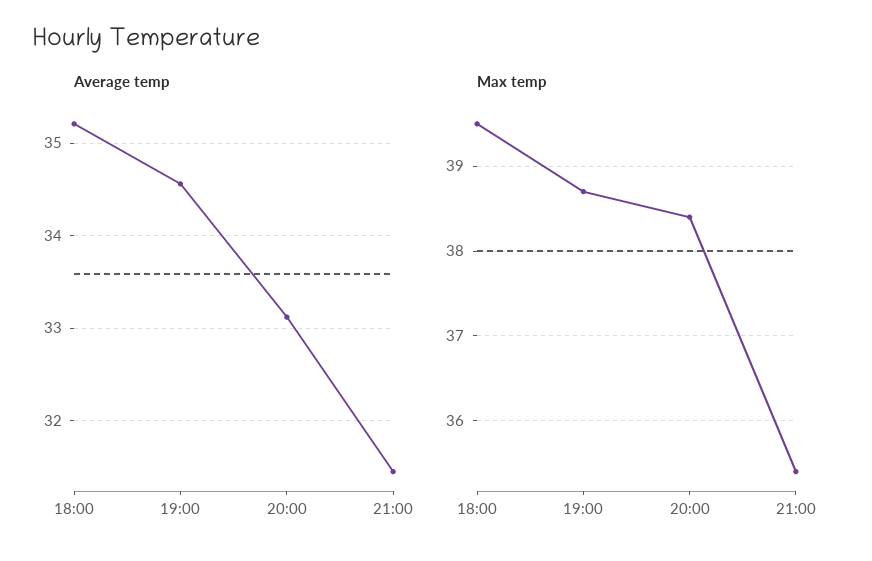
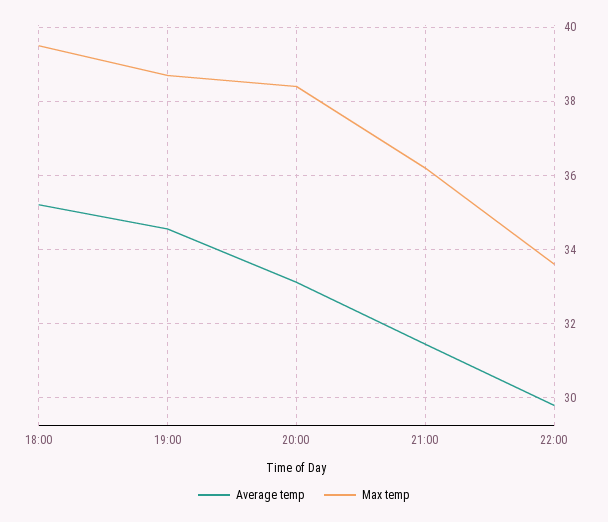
Max temp, 21:00: 35.4 -> 36.2
Average temp, 22:00: none -> 29.8
Max temp, 22:00: none -> 33.6

